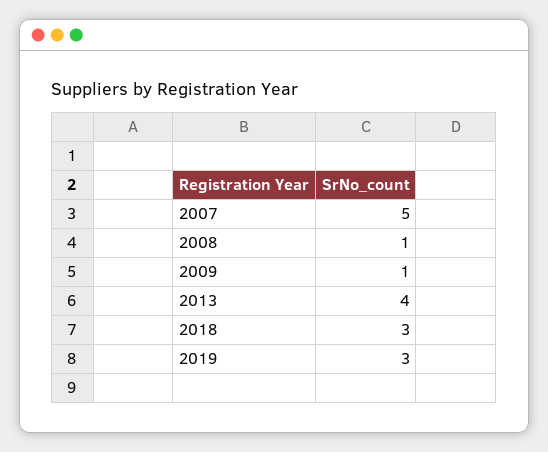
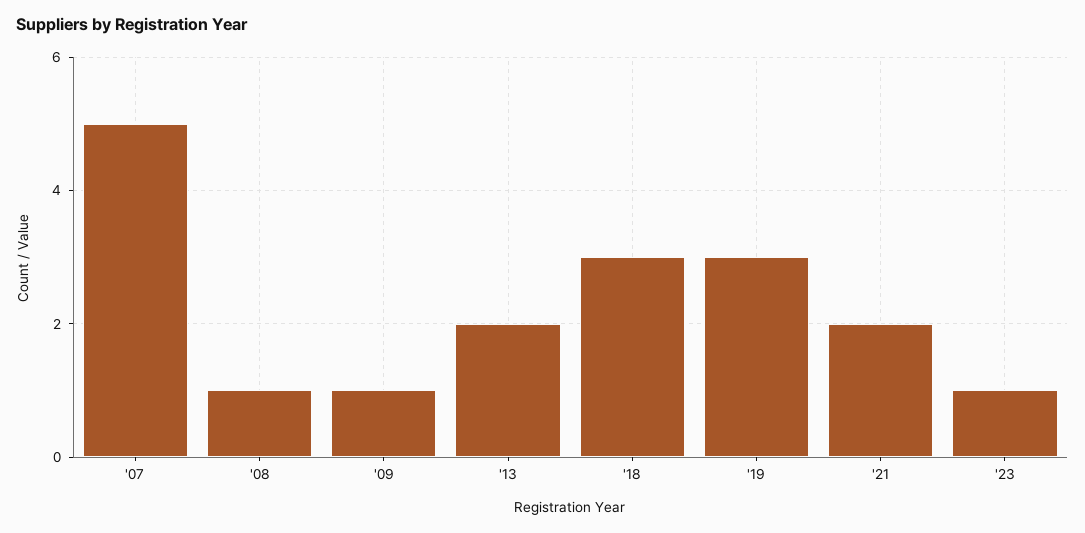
2013: 4 -> 2
'21: none -> 2
'23: none -> 1

